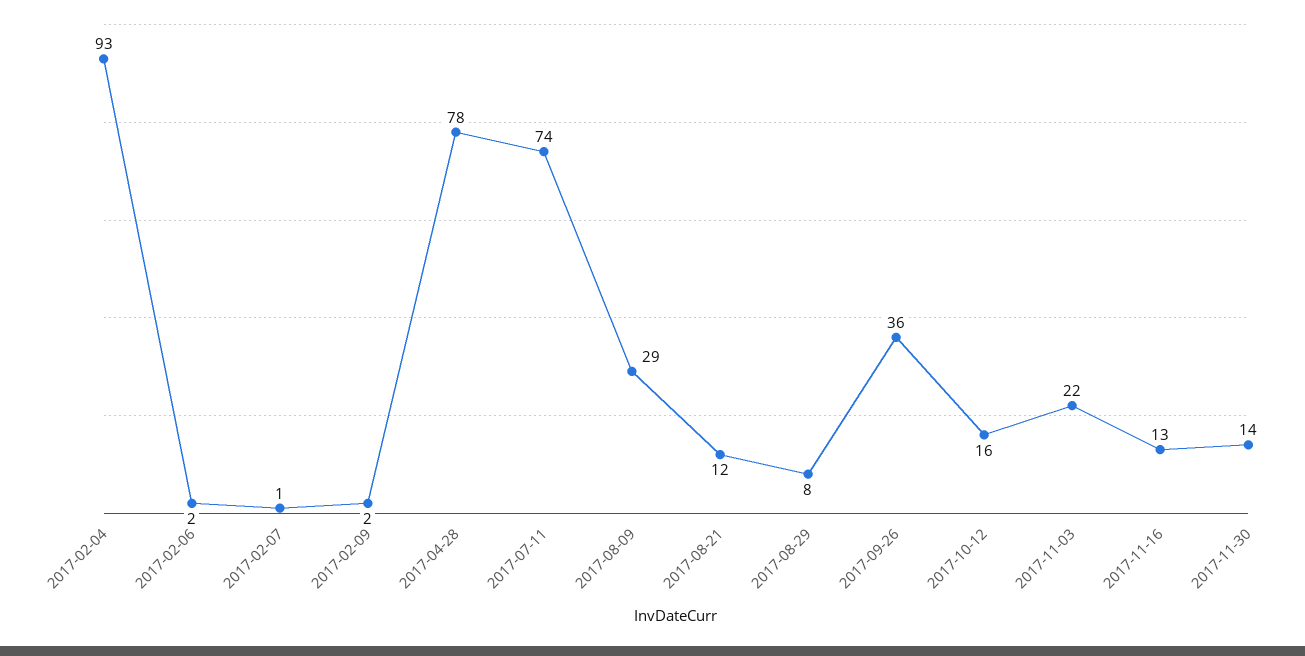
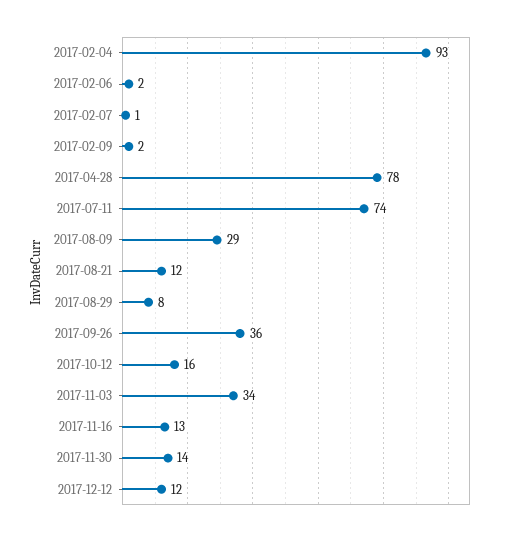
2017-11-03: 22 -> 34
2017-12-12: none -> 12

